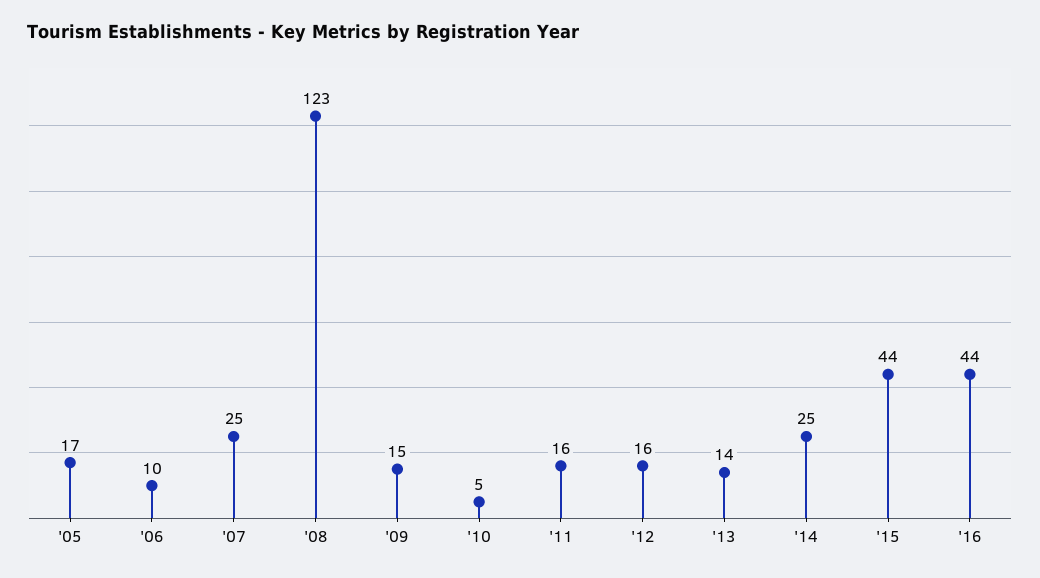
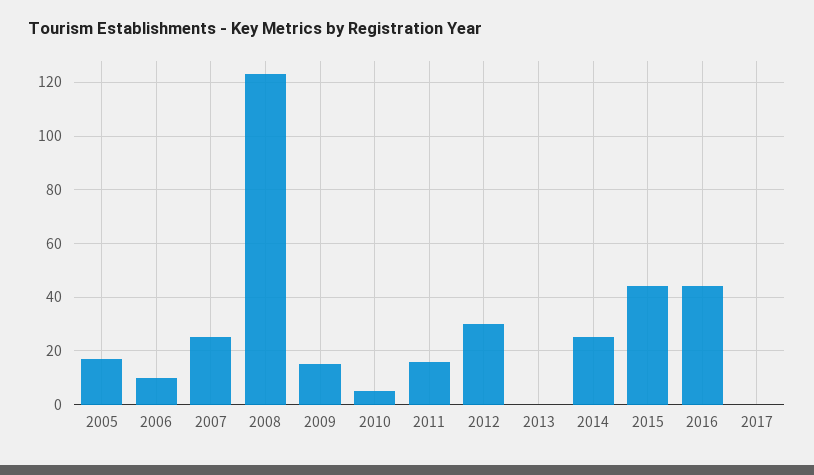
'12: 16 -> 30
'13: 14 -> 0
2017: none -> 0

